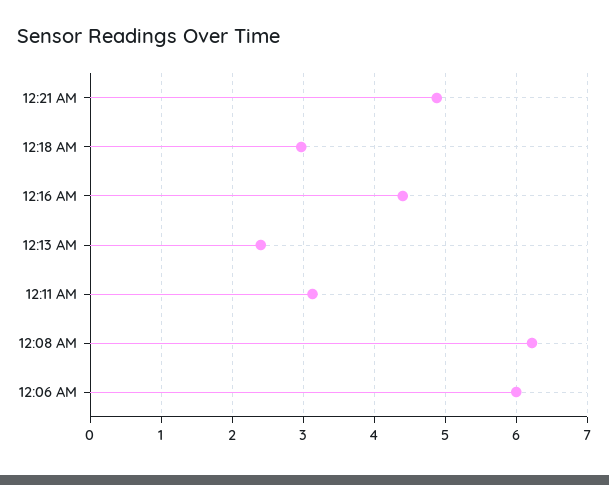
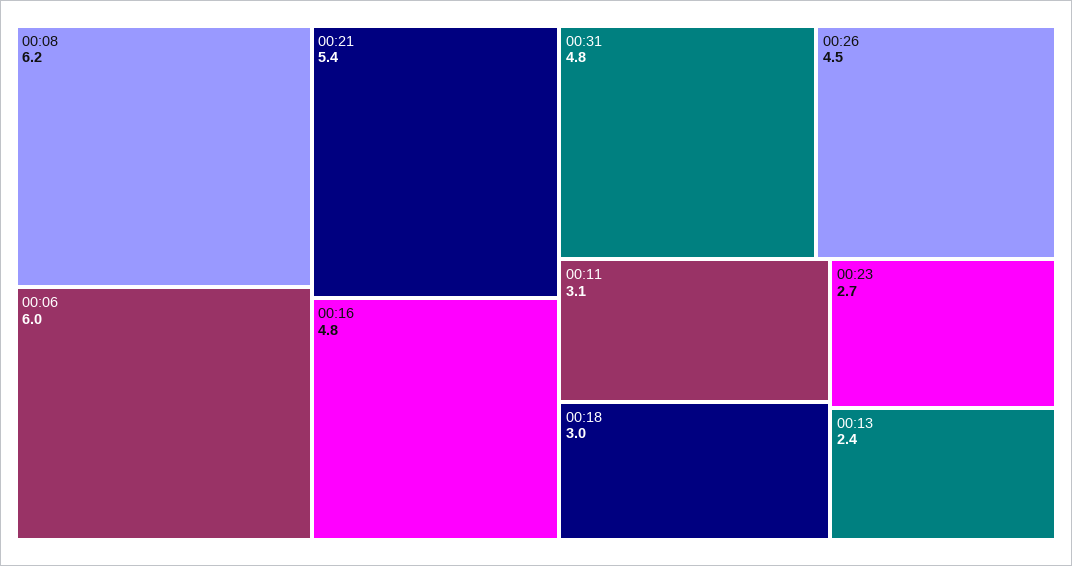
12:21 AM: 4.9 -> 5.4
12:16 AM: 4.4 -> 4.8
00:31: none -> 4.8
00:26: none -> 4.5
00:23: none -> 2.7

